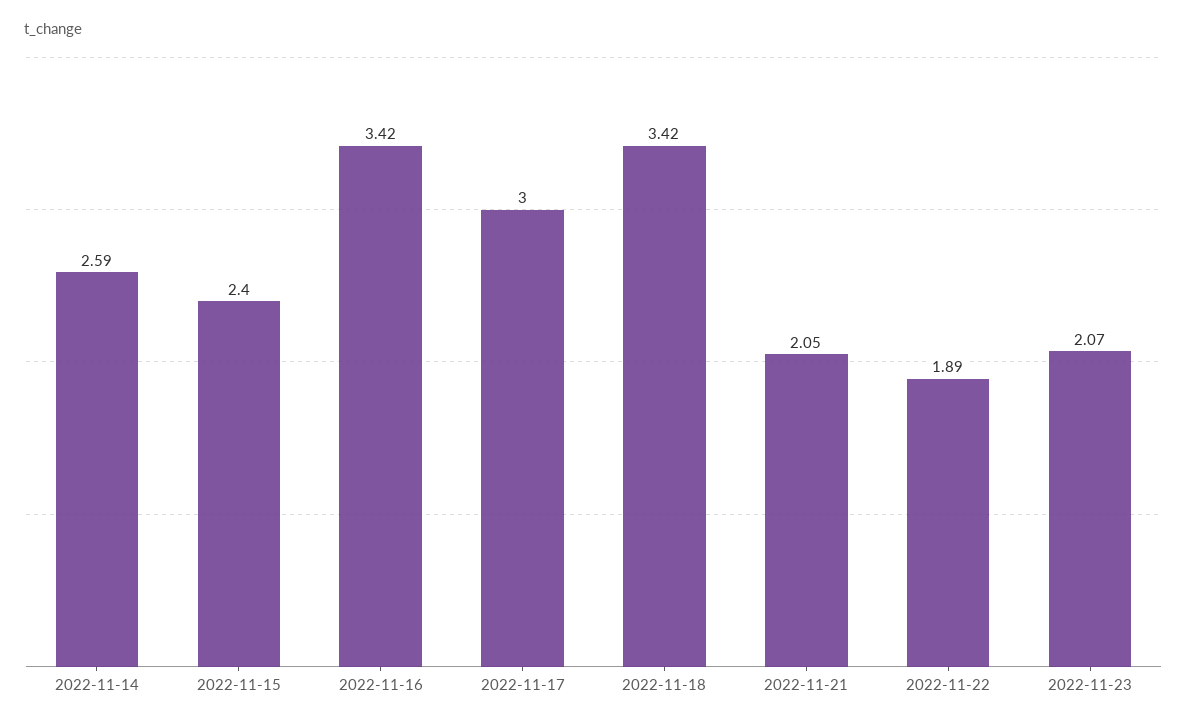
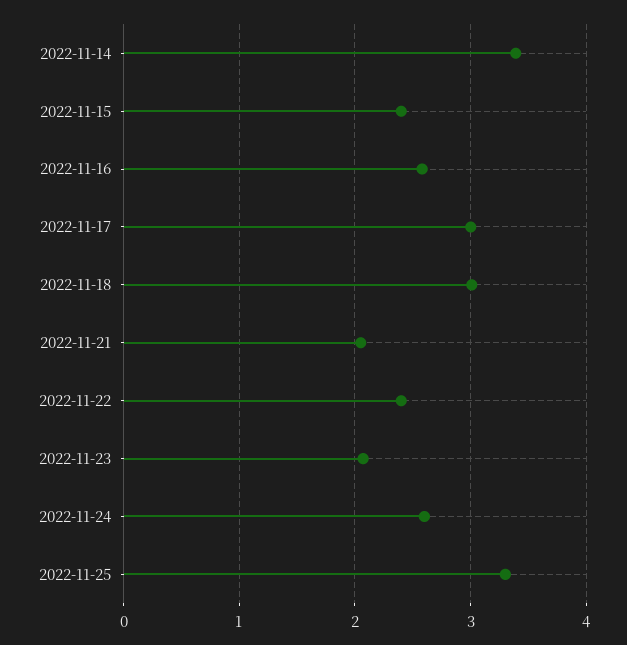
2022-11-14: 2.59 -> 3.4
2022-11-16: 3.42 -> 2.6
2022-11-18: 3.42 -> 3
2022-11-22: 1.89 -> 2.4
2022-11-24: none -> 2.6
2022-11-25: none -> 3.3

